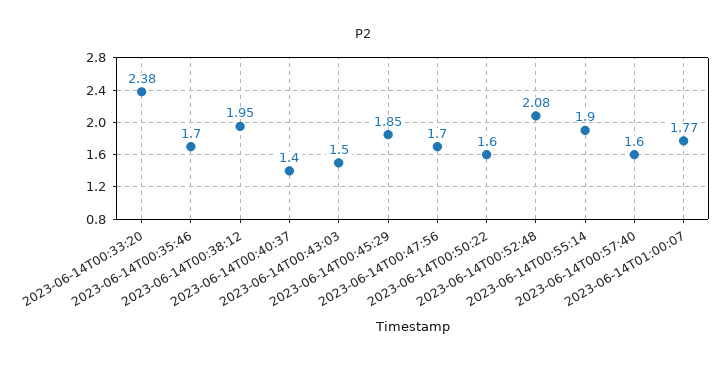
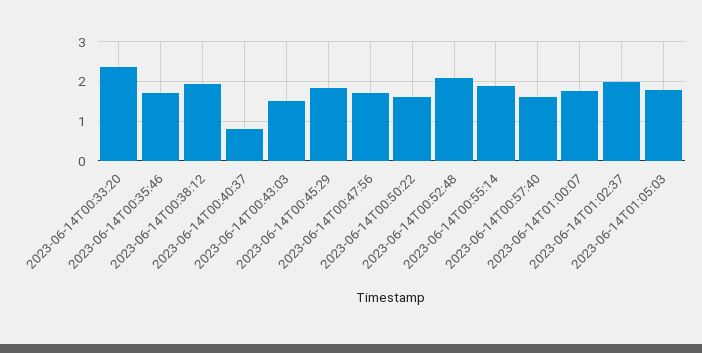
2023-06-14T00:40:37: 1.4 -> 0.8
2023-06-14T01:02:37: none -> 2
2023-06-14T01:05:03: none -> 1.8

